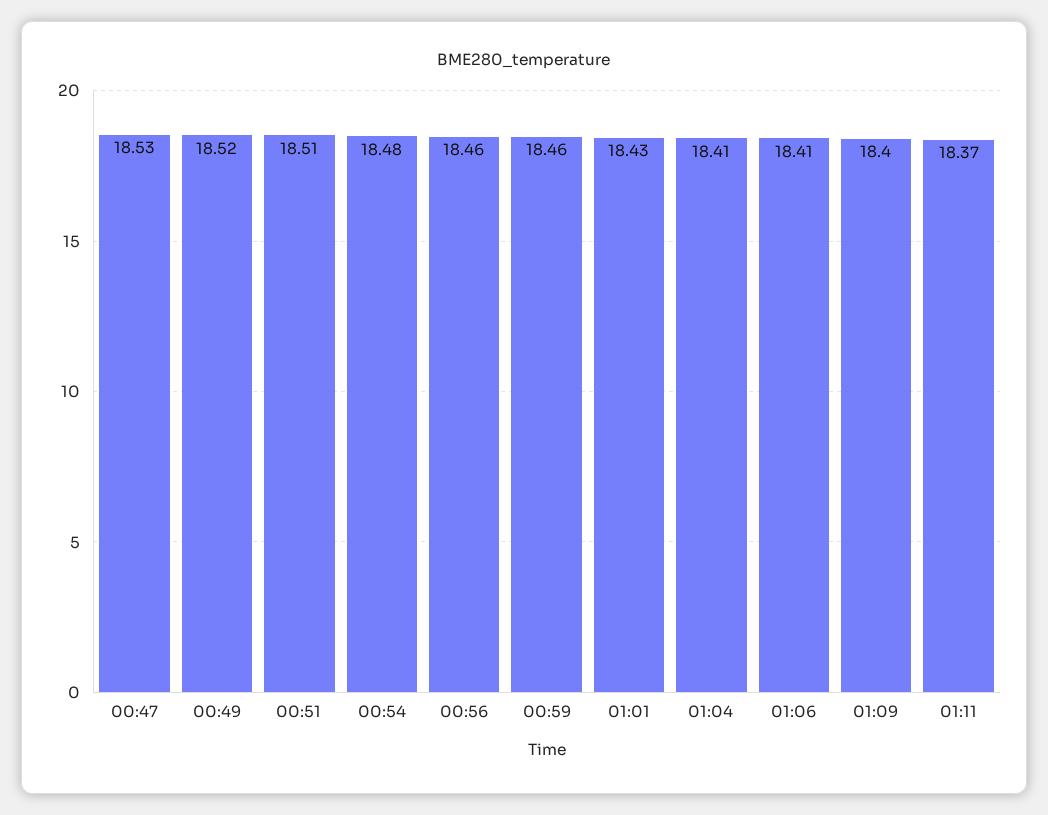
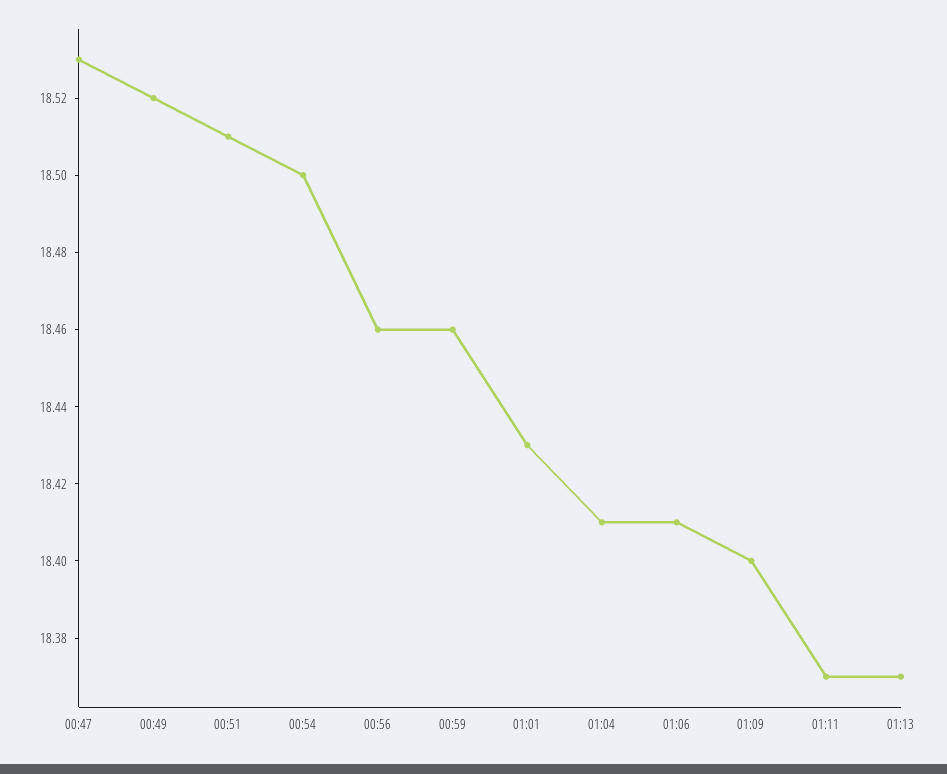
00:54: 18.48 -> 18.5
01:13: none -> 18.37

